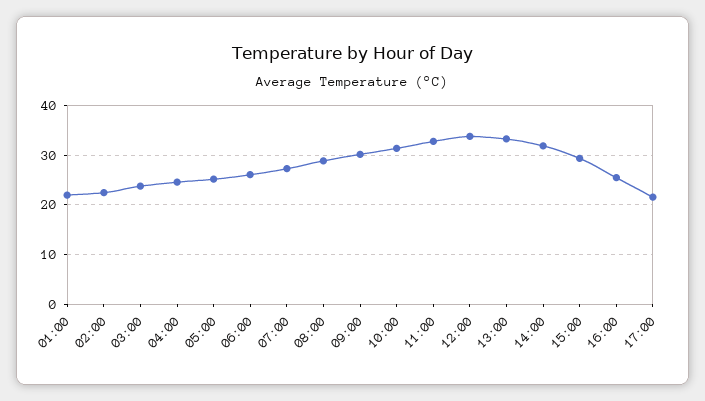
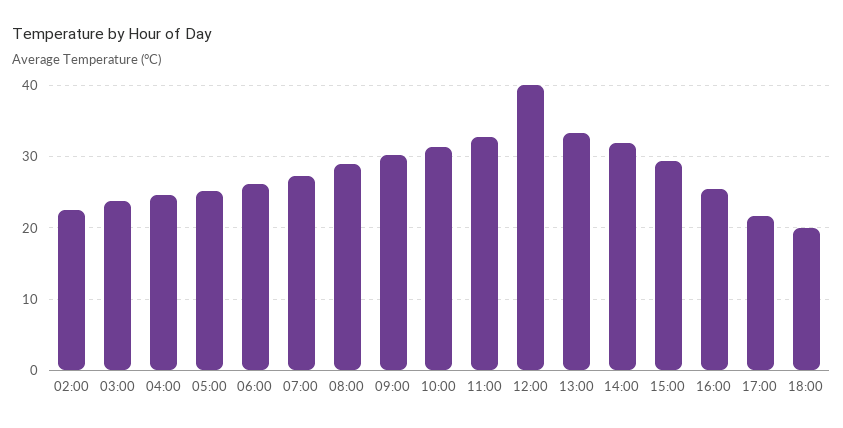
01:00: 22 -> none
12:00: 34 -> 40
18:00: none -> 20

